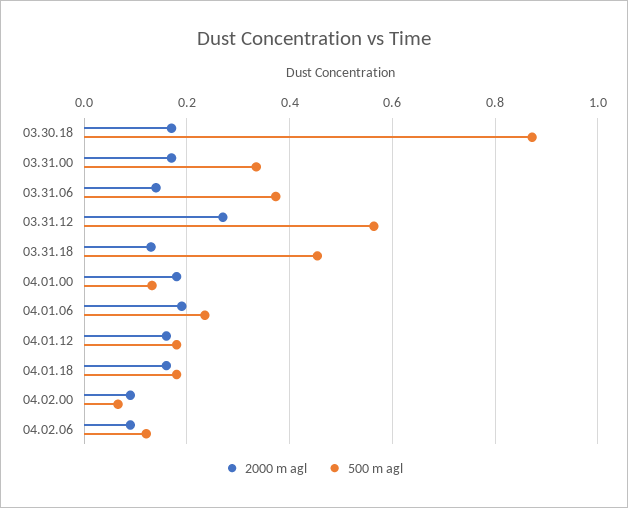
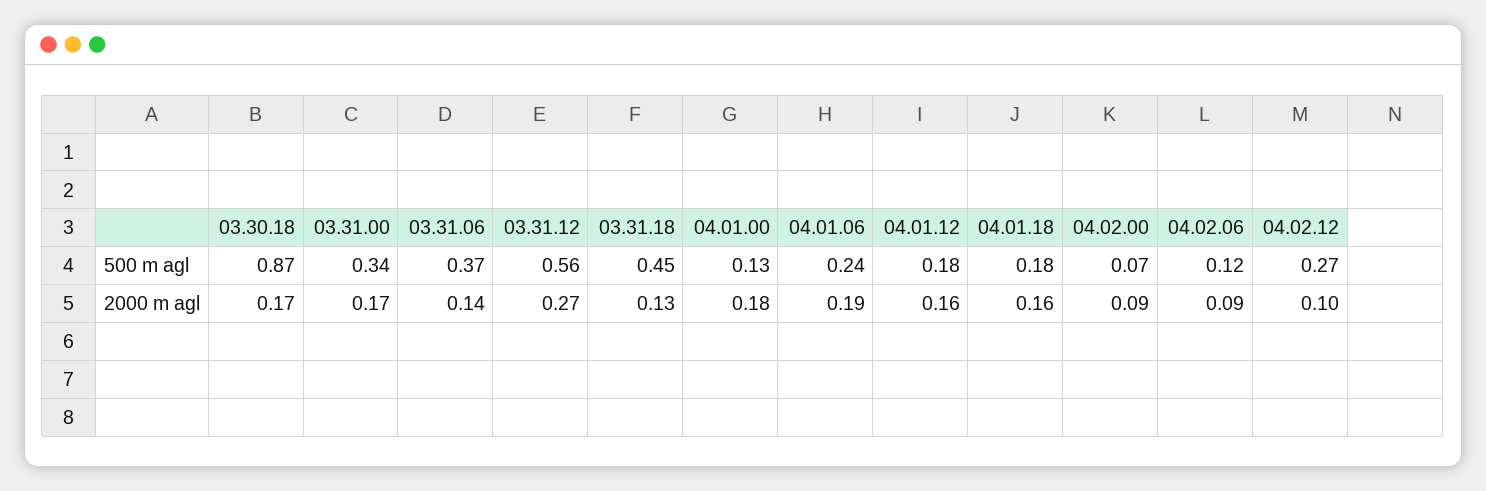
500 m agl, 04.02.12: none -> 0.27
2000 m agl, 04.02.12: none -> 0.1

